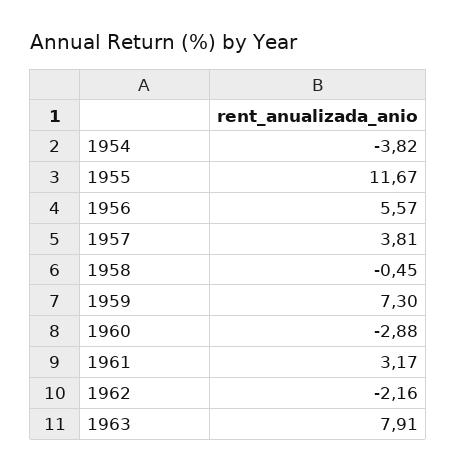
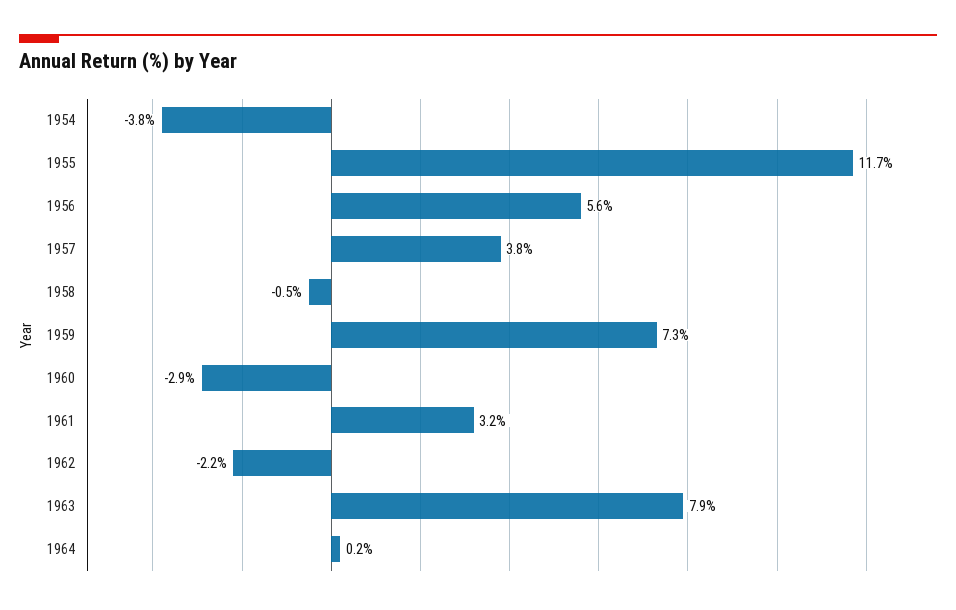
1964: none -> 0.2

